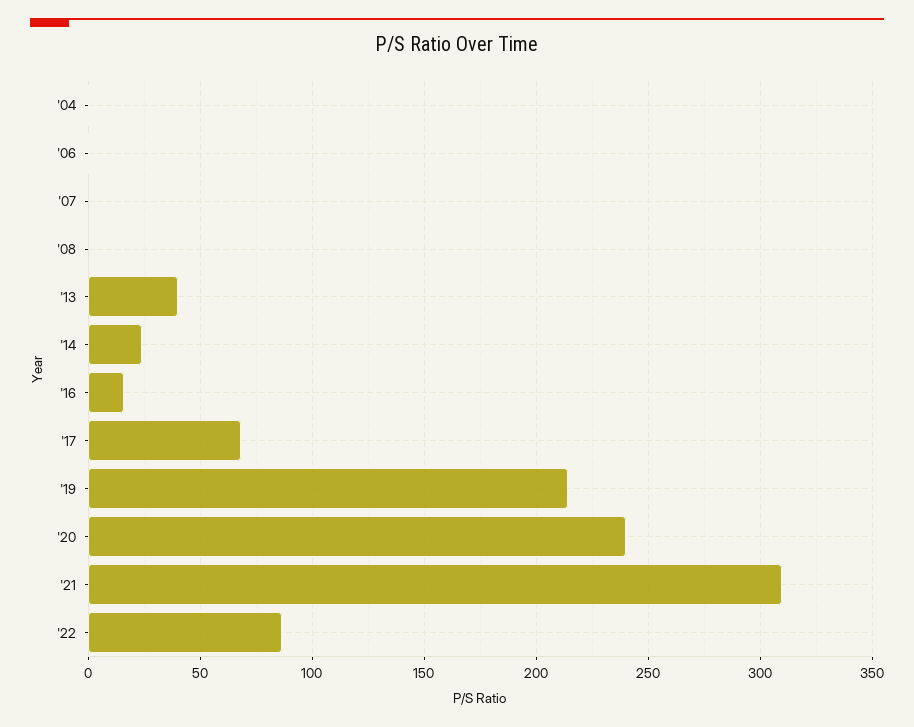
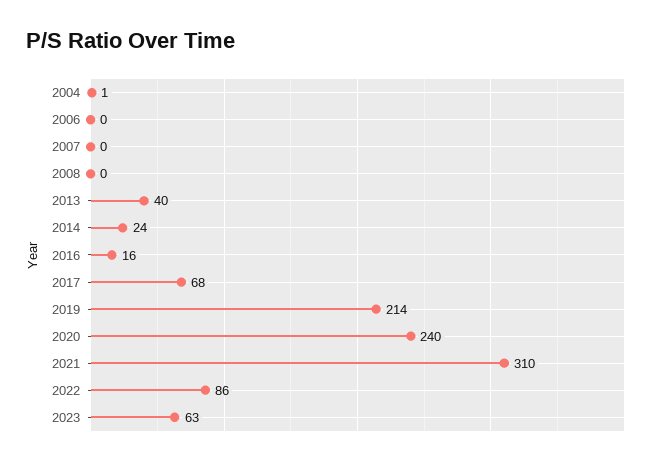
2023: none -> 63

